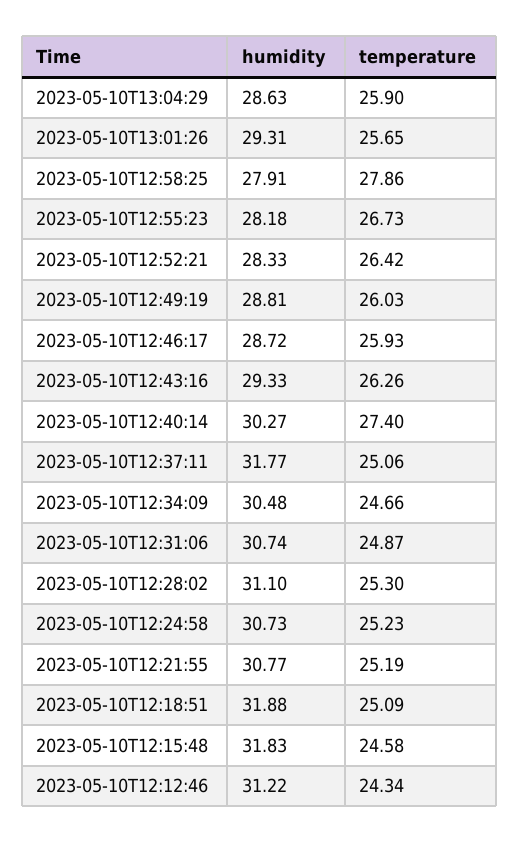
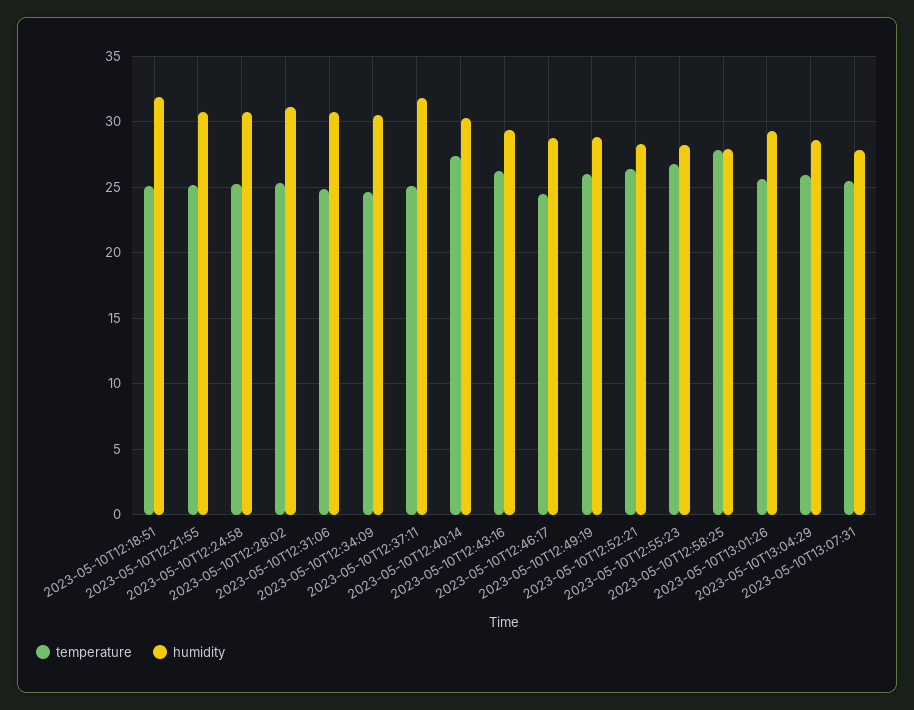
temperature, 2023-05-10T12:46:17: 25.93 -> 24.5
humidity, 2023-05-10T12:15:48: 31.83 -> none
temperature, 2023-05-10T12:15:48: 24.58 -> none
humidity, 2023-05-10T12:12:46: 31.22 -> none
temperature, 2023-05-10T12:12:46: 24.34 -> none
temperature, 2023-05-10T13:07:31: none -> 25.5
humidity, 2023-05-10T13:07:31: none -> 28

